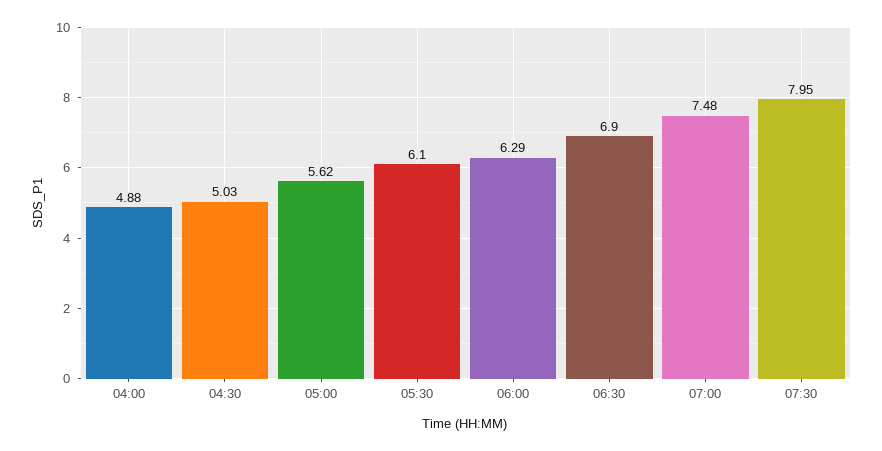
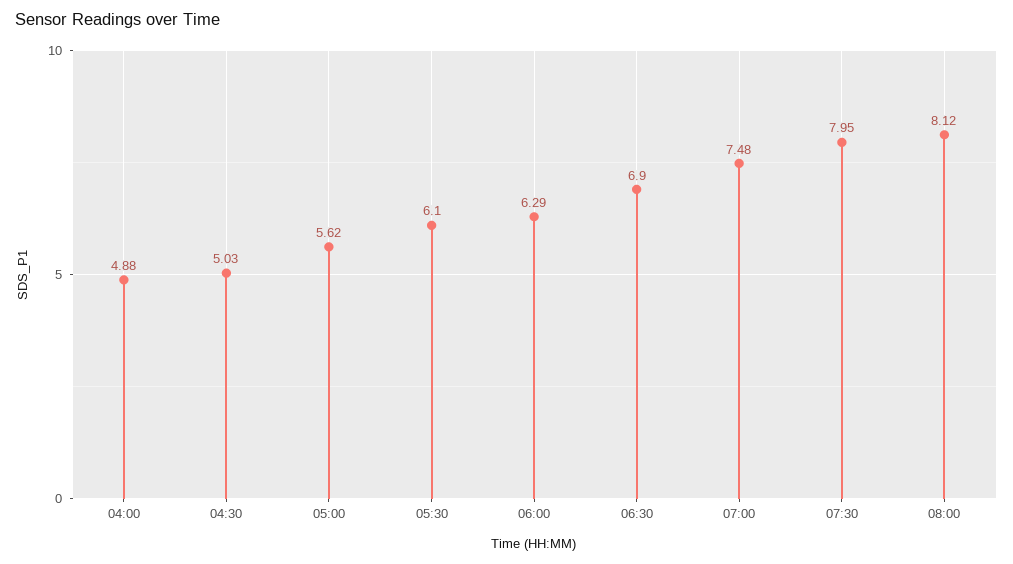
08:00: none -> 8.12

